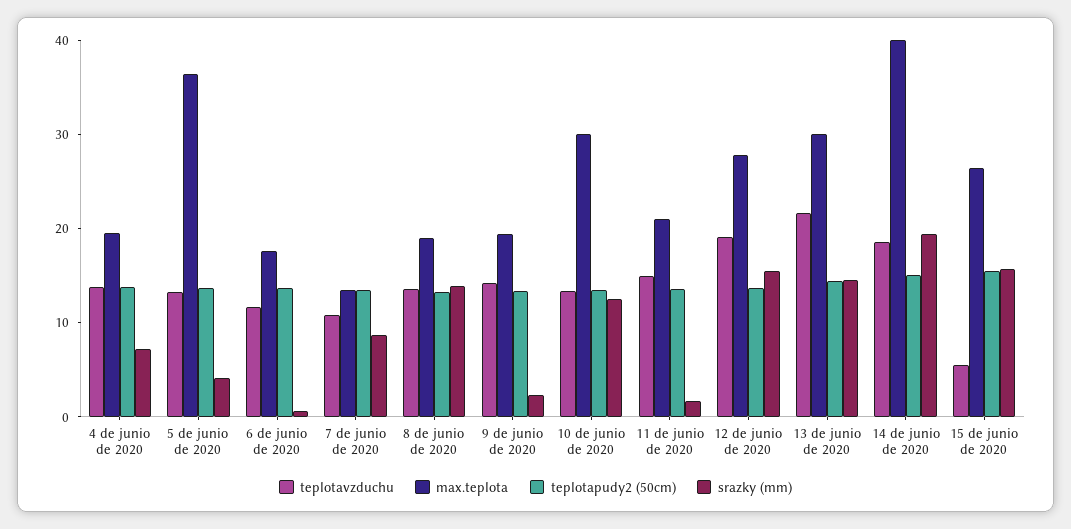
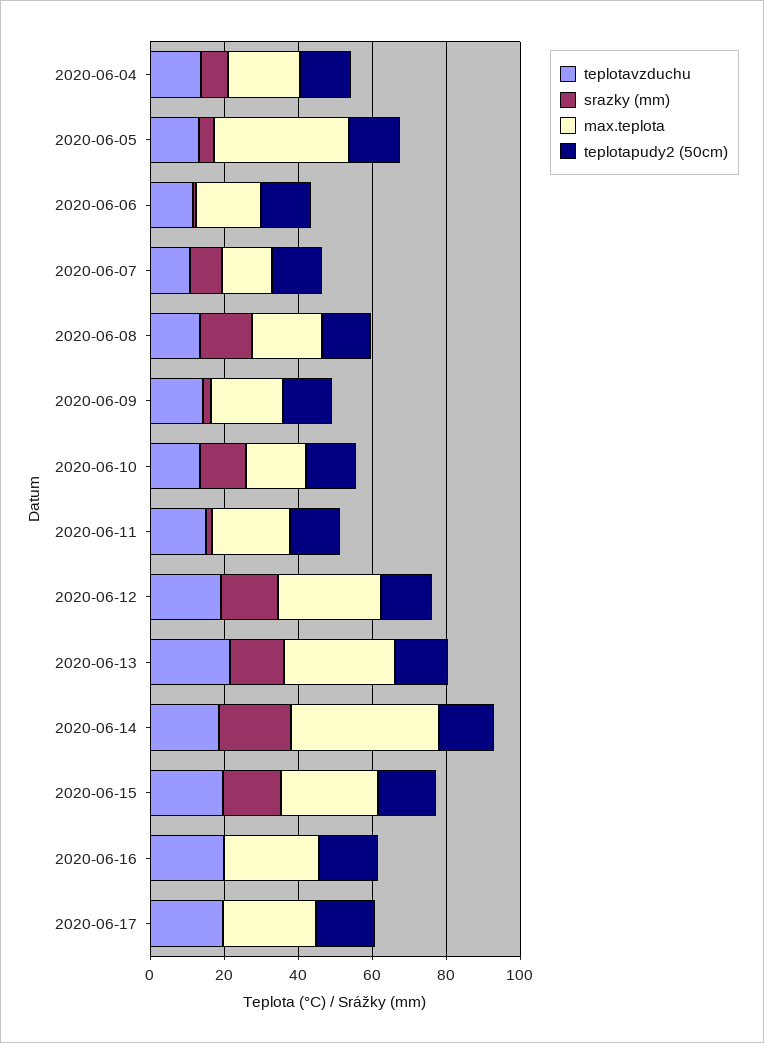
max.teplota, 10 de junio de 2020: 30 -> 15
teplotavzduchu, 15 de junio de 2020: 6 -> 20
teplotavzduchu, 2020-06-16: none -> 20
srazky (mm), 2020-06-16: none -> 0
max.teplota, 2020-06-16: none -> 25
teplotapudy2 (50cm), 2020-06-16: none -> 15
teplotavzduchu, 2020-06-17: none -> 20
srazky (mm), 2020-06-17: none -> 0
max.teplota, 2020-06-17: none -> 25
teplotapudy2 (50cm), 2020-06-17: none -> 15

